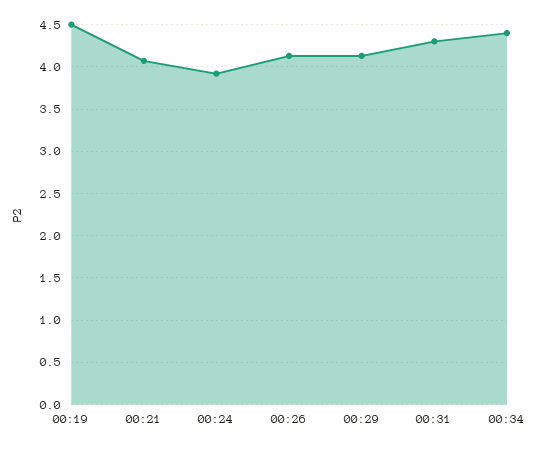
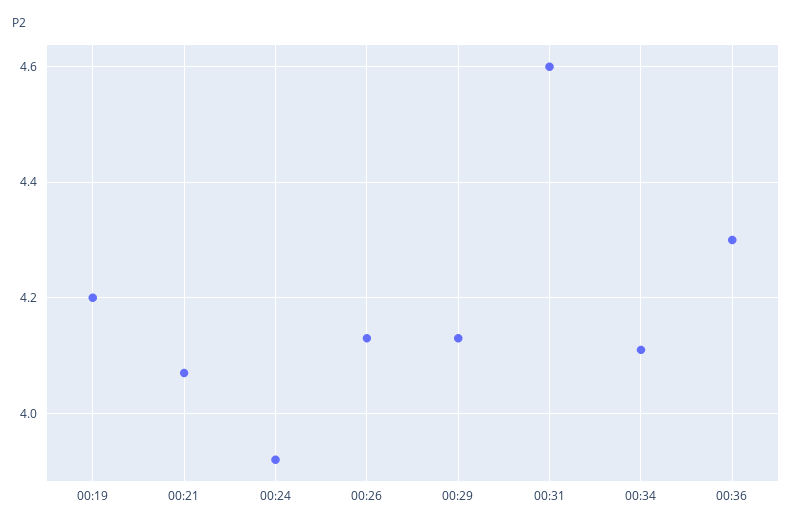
00:19: 4.5 -> 4.2
00:31: 4.3 -> 4.6
00:34: 4.4 -> 4.1
00:36: none -> 4.3

